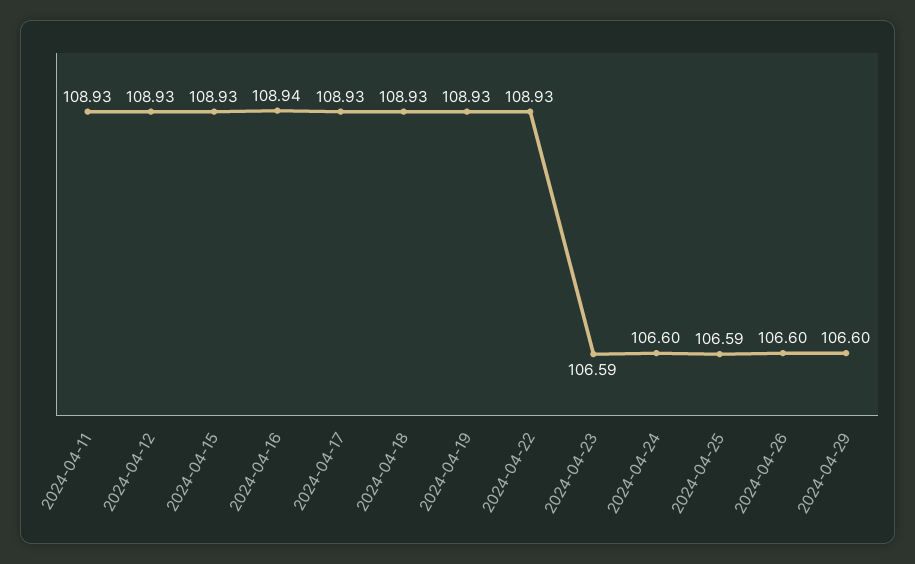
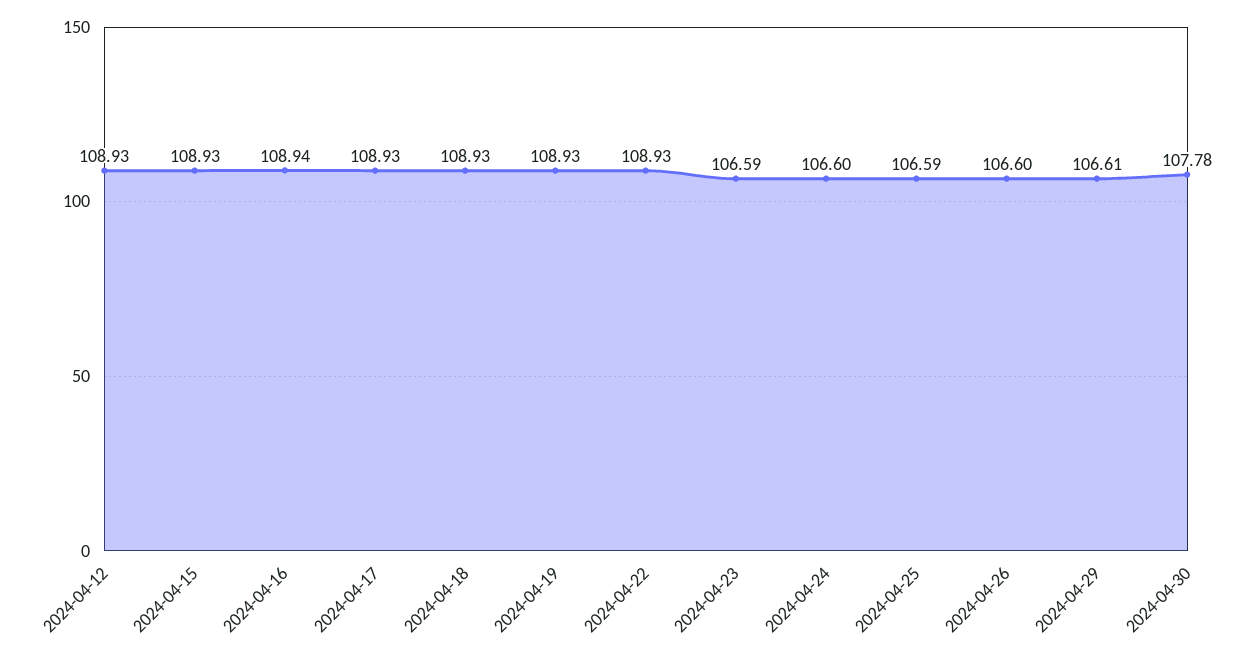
2024-04-11: 108.93 -> none
2024-04-29: 106.6 -> 106.61
2024-04-30: none -> 107.78

